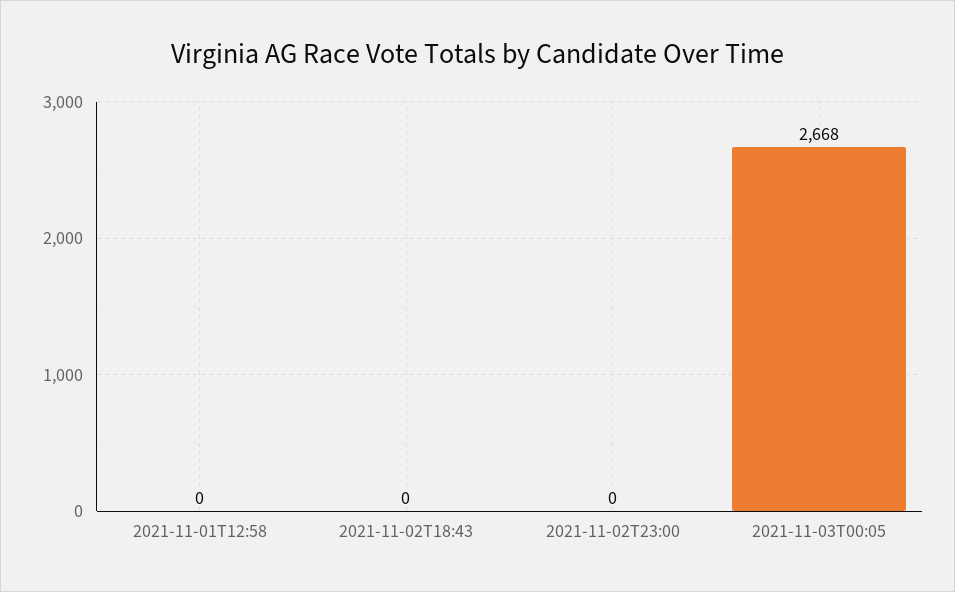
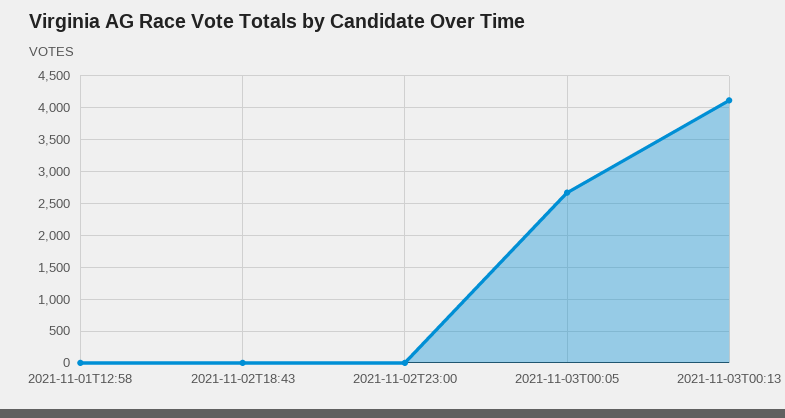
2021-11-03T00:13: none -> 4100

